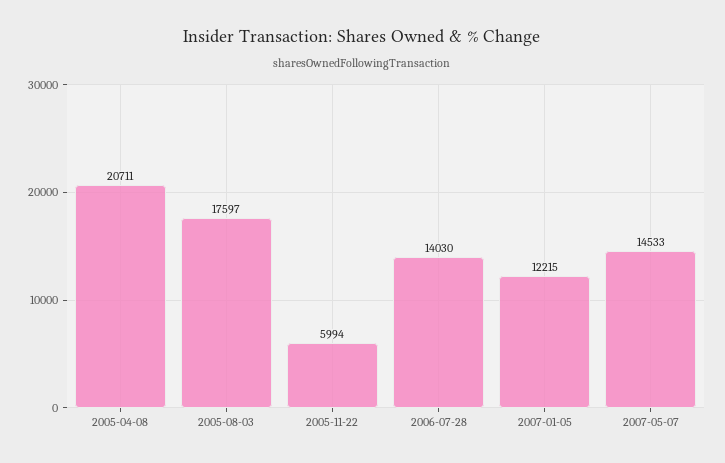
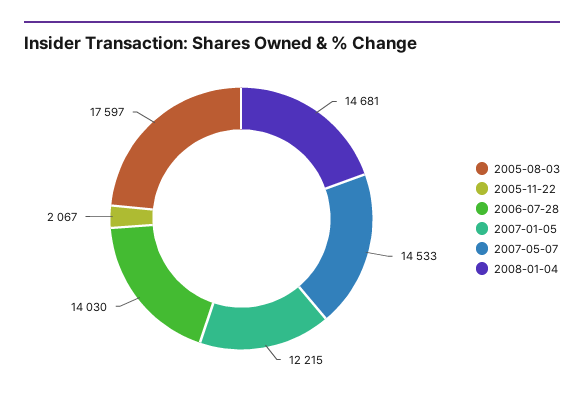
2005-04-08: 20711 -> none
2005-11-22: 5994 -> 2067
2008-01-04: none -> 14681

